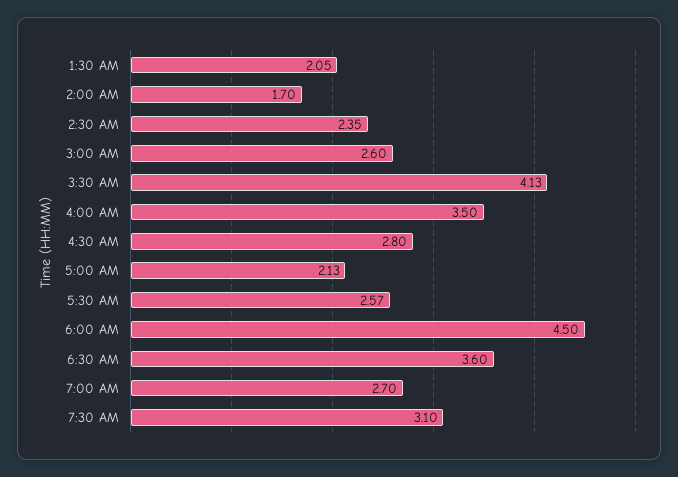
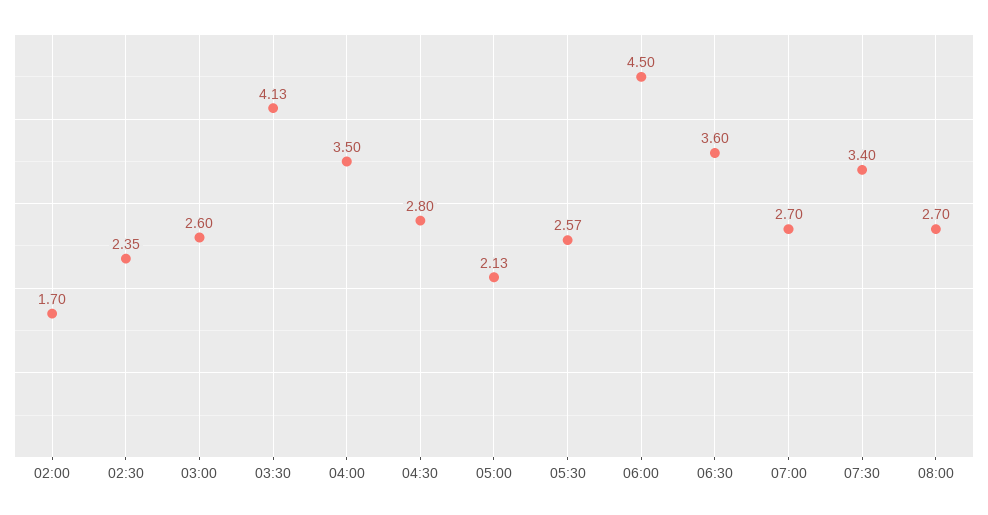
1:30 AM: 2.05 -> none
7:30 AM: 3.1 -> 3.4
08:00: none -> 2.7

